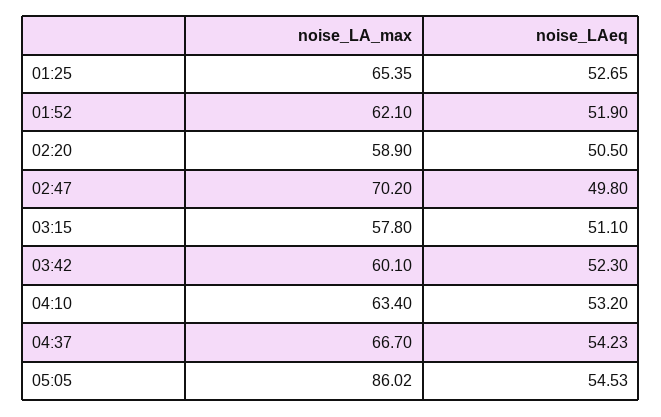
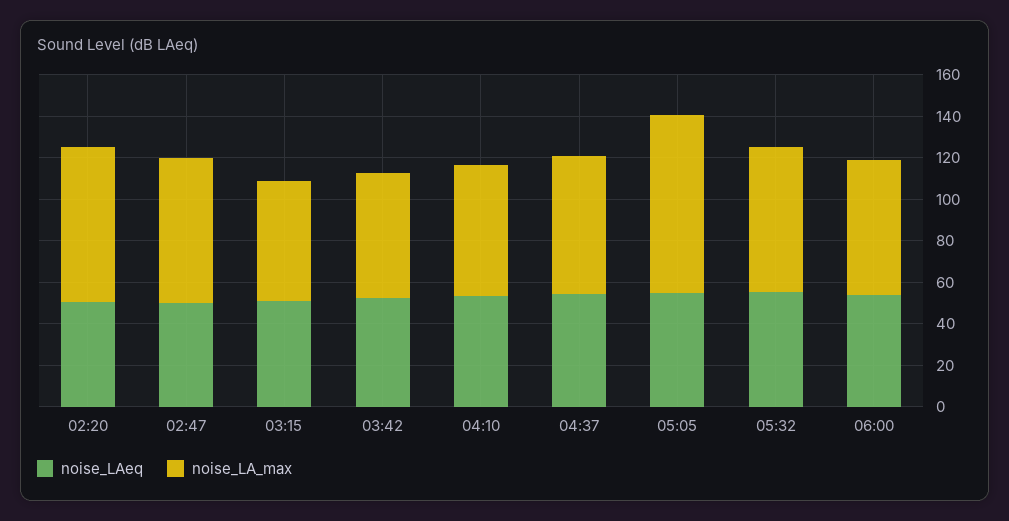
noise_LA_max, 01:25: 65.35 -> none
noise_LAeq, 01:25: 52.65 -> none
noise_LA_max, 01:52: 62.1 -> none
noise_LAeq, 01:52: 51.9 -> none
noise_LA_max, 02:20: 58.9 -> 75
noise_LAeq, 05:32: none -> 55
noise_LA_max, 05:32: none -> 70
noise_LAeq, 06:00: none -> 55
noise_LA_max, 06:00: none -> 65

